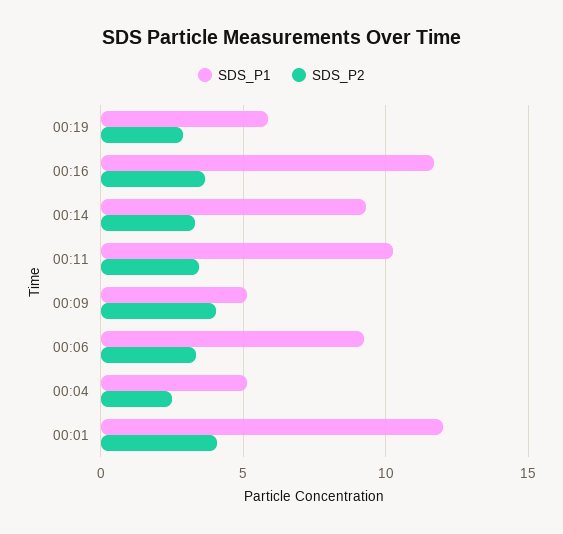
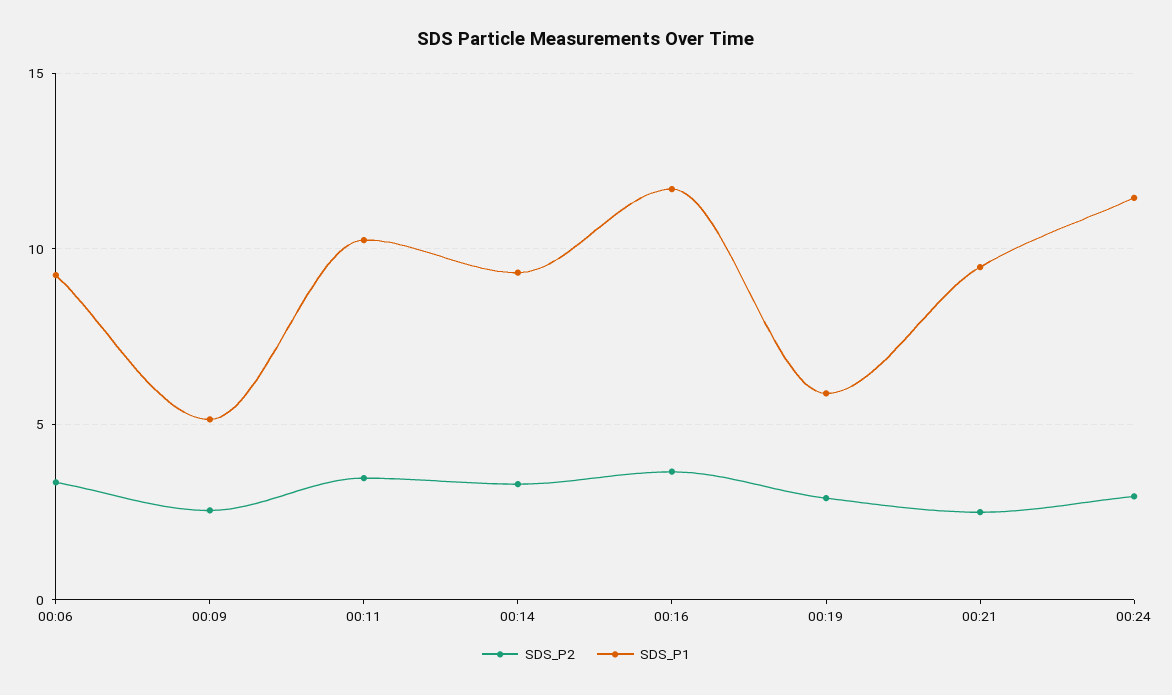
SDS_P2, 00:09: 4 -> 2.5
SDS_P1, 00:04: 5 -> none
SDS_P2, 00:04: 2.5 -> none
SDS_P1, 00:01: 12 -> none
SDS_P2, 00:01: 4 -> none
SDS_P2, 00:21: none -> 2.5
SDS_P1, 00:21: none -> 9.5
SDS_P2, 00:24: none -> 3
SDS_P1, 00:24: none -> 11.5

